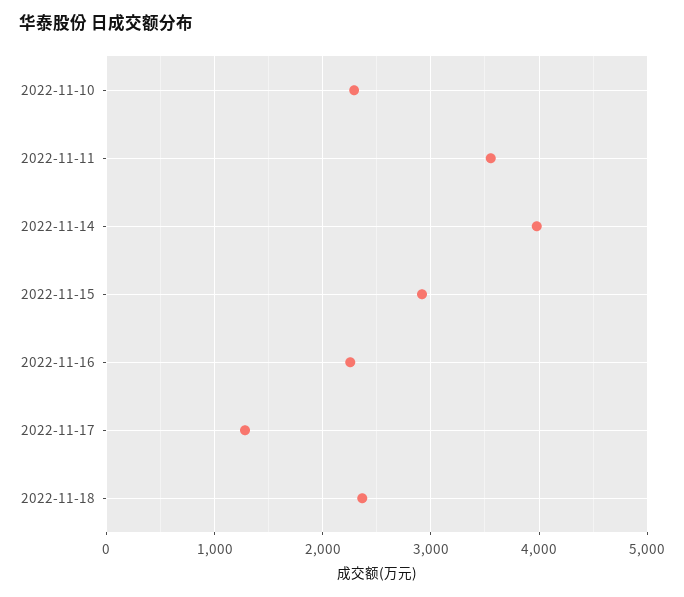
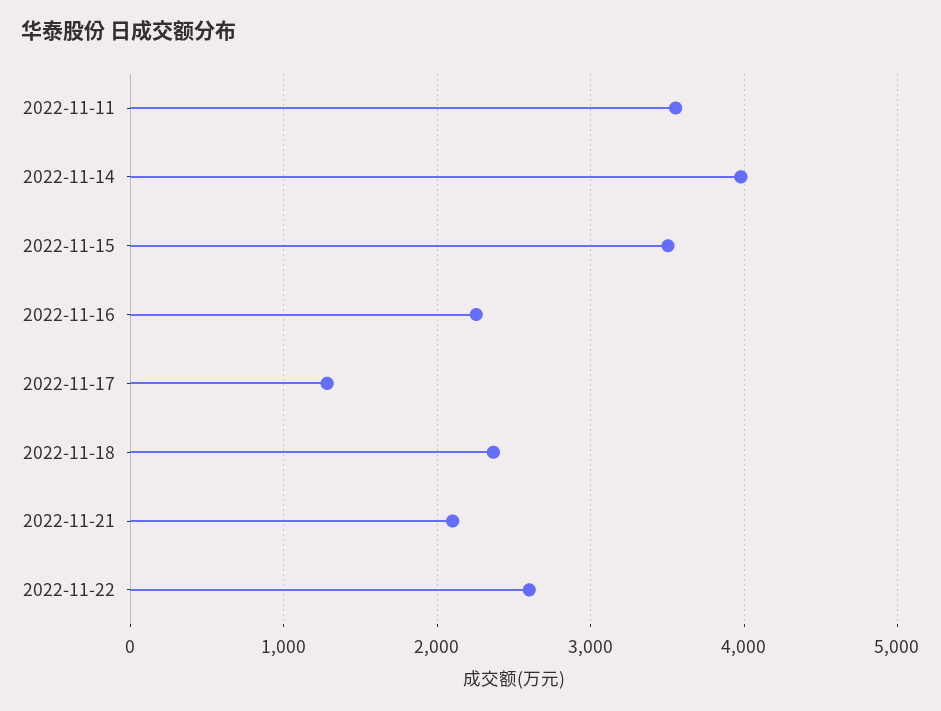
2022-11-10: 2300 -> none
2022-11-15: 2900 -> 3500
2022-11-21: none -> 2100
2022-11-22: none -> 2600

